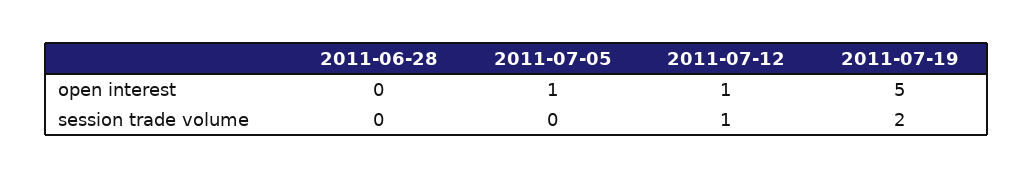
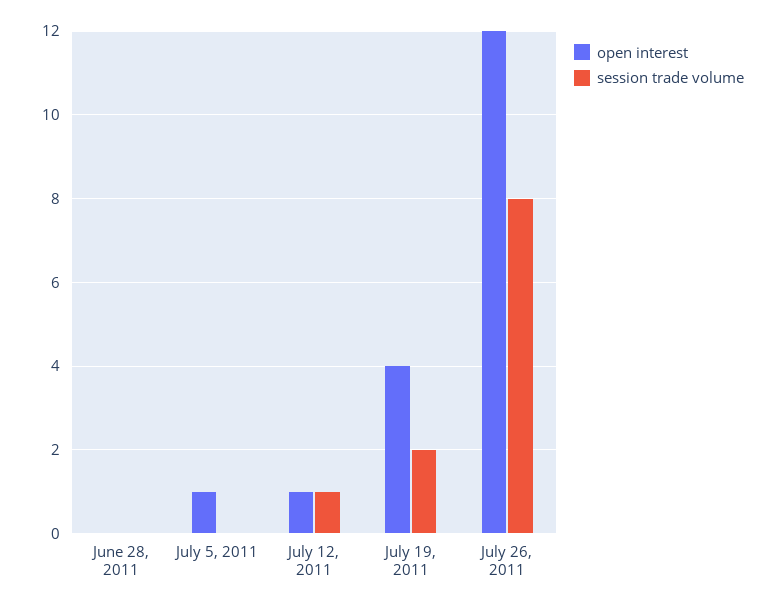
open interest, 2011-07-19: 5 -> 4
open interest, July 26, 2011: none -> 12
session trade volume, July 26, 2011: none -> 8

